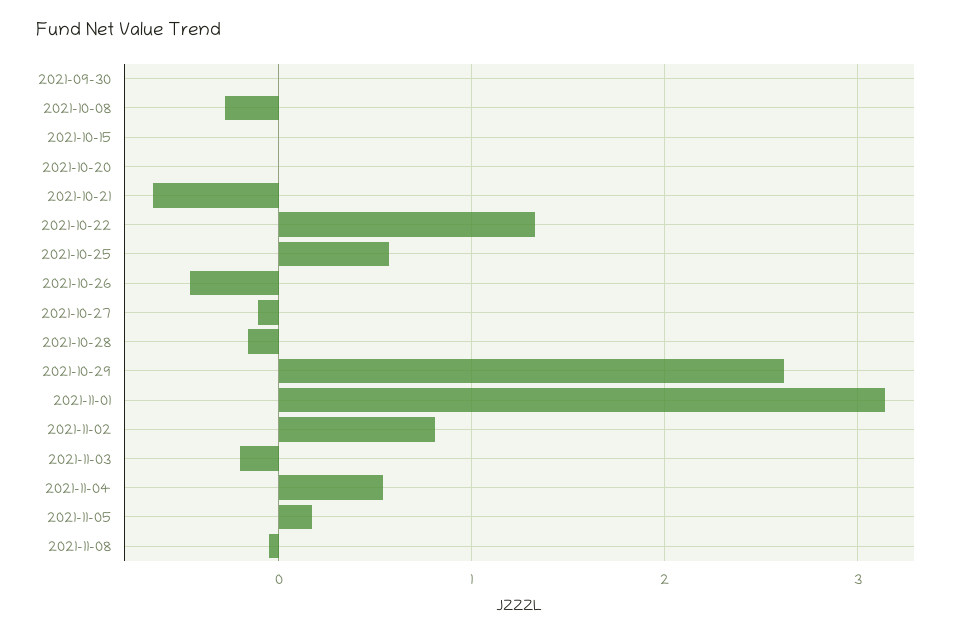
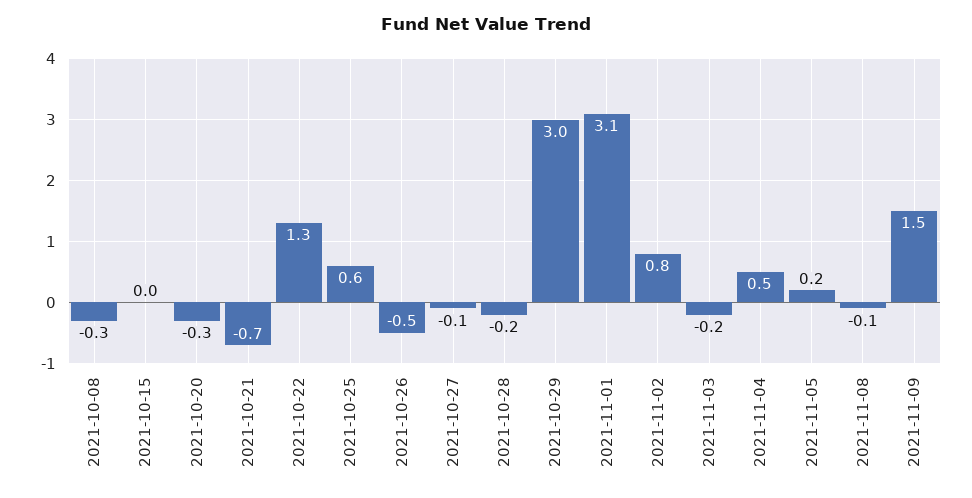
2021-09-30: 0 -> none
2021-10-20: 0 -> -0.3
2021-10-29: 2.6 -> 3
2021-11-09: none -> 1.5

